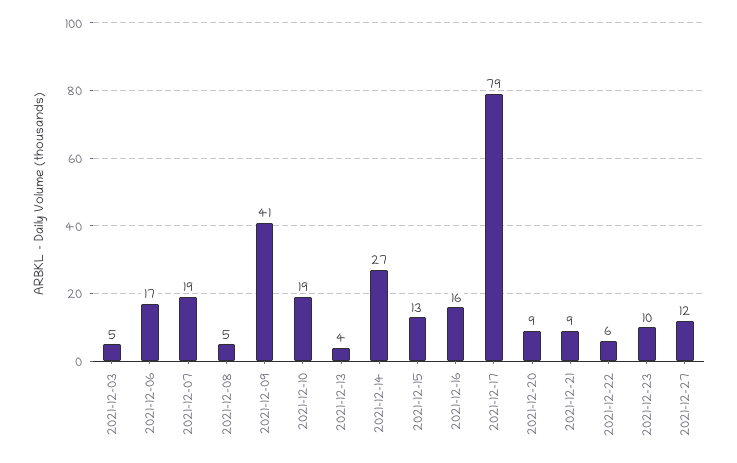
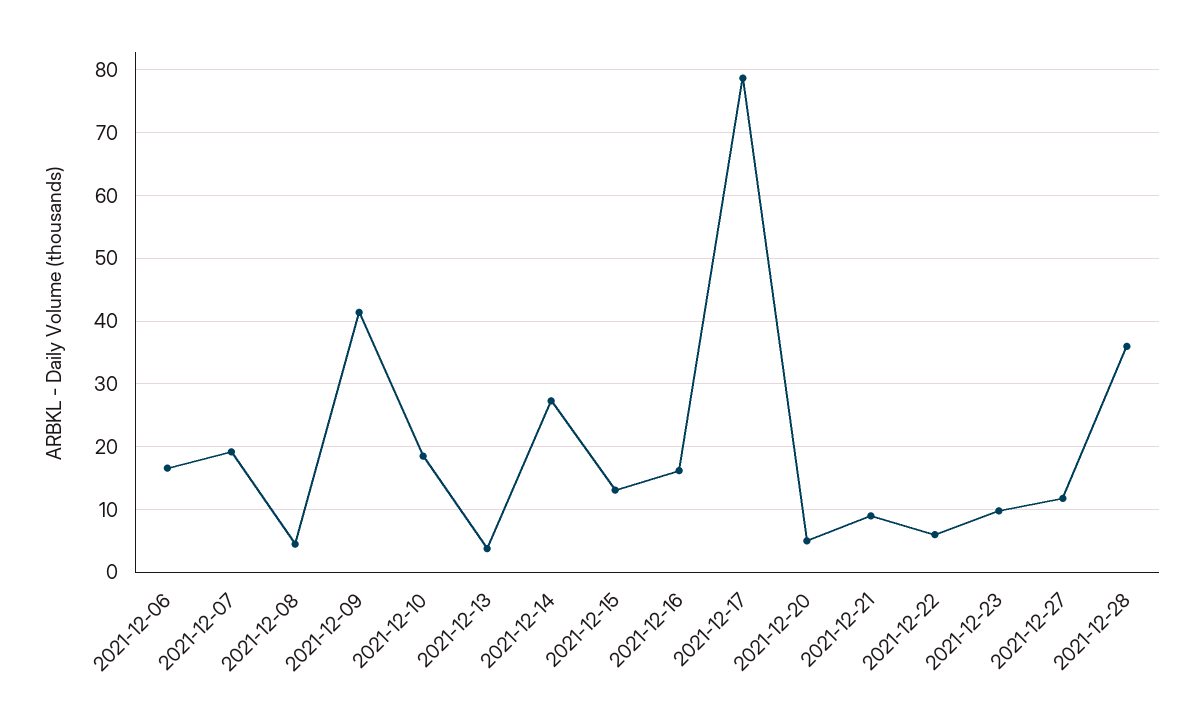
2021-12-03: 5 -> none
2021-12-20: 9 -> 5
2021-12-28: none -> 36

